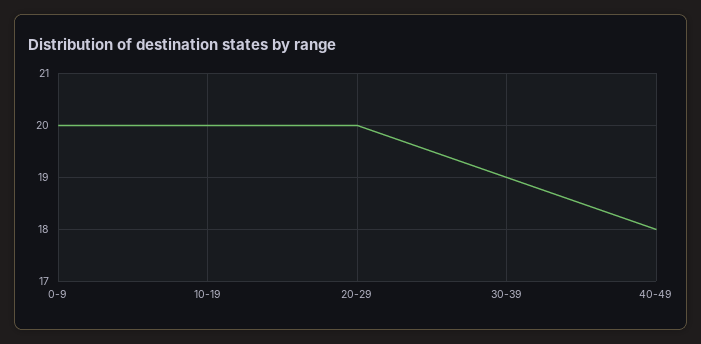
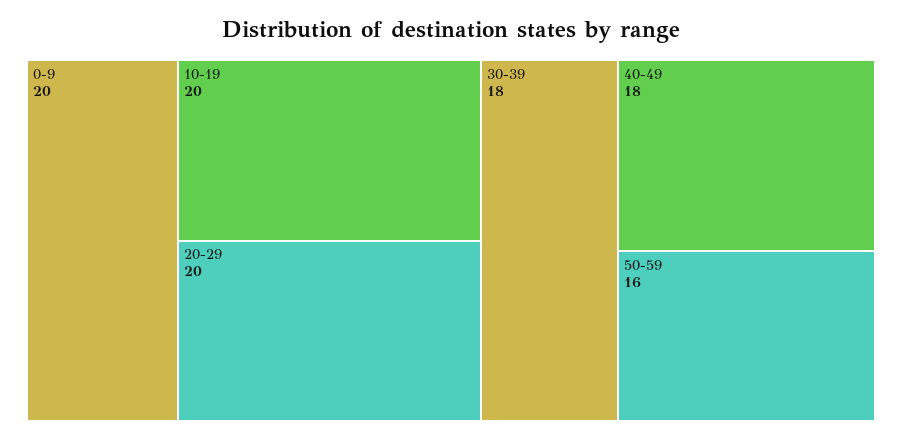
30-39: 19 -> 18
50-59: none -> 16

